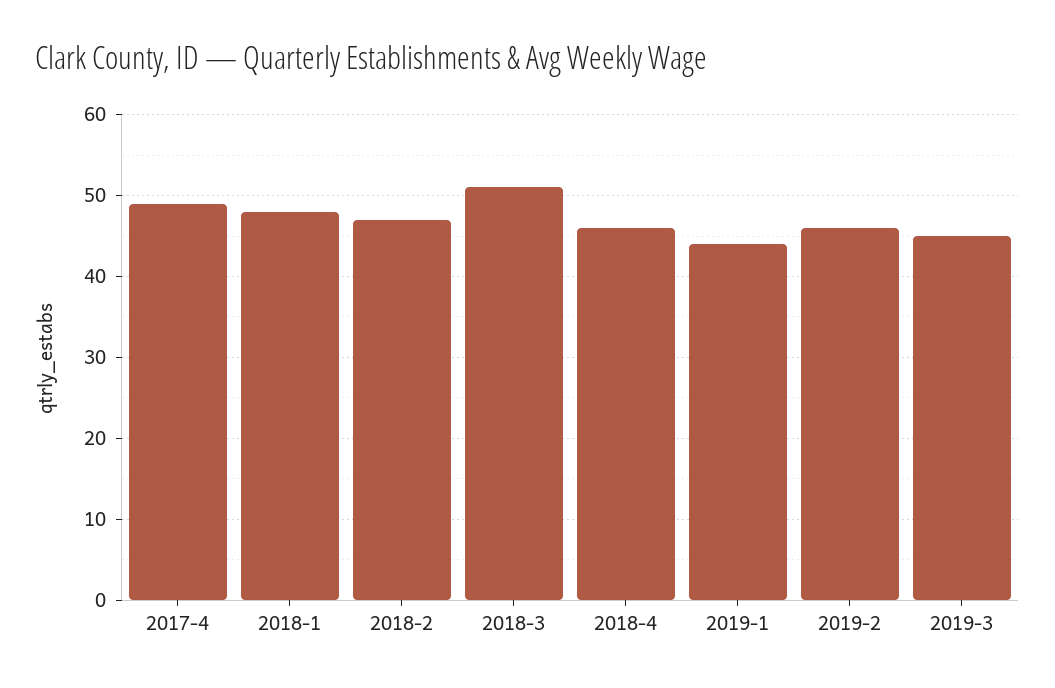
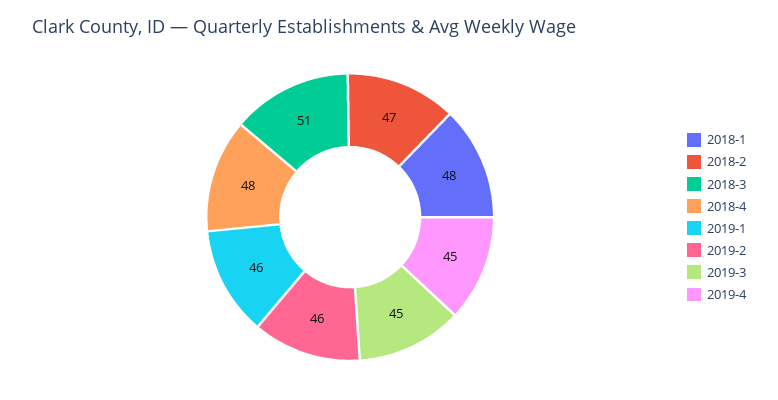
2017-4: 49 -> none
2018-4: 46 -> 48
2019-1: 44 -> 46
2019-4: none -> 45

